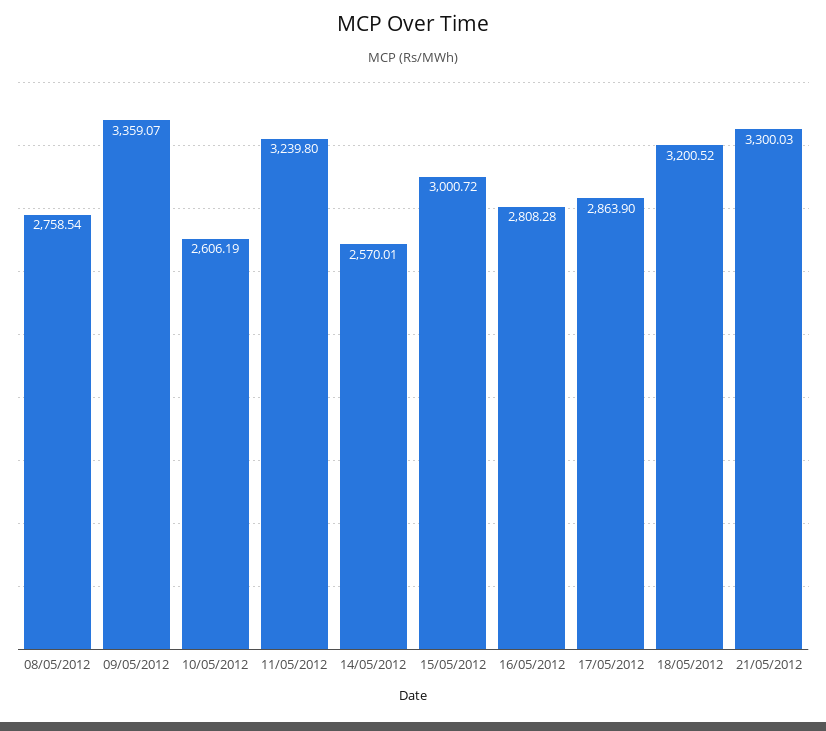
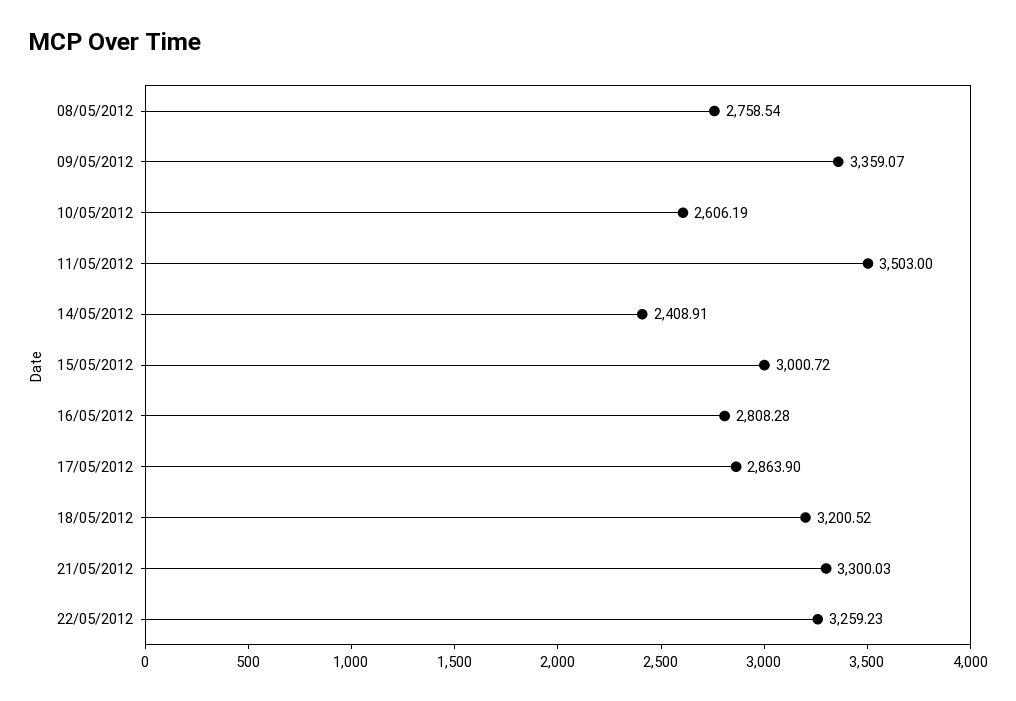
11/05/2012: 3239.8 -> 3503
14/05/2012: 2570.01 -> 2408.91
22/05/2012: none -> 3259.23

